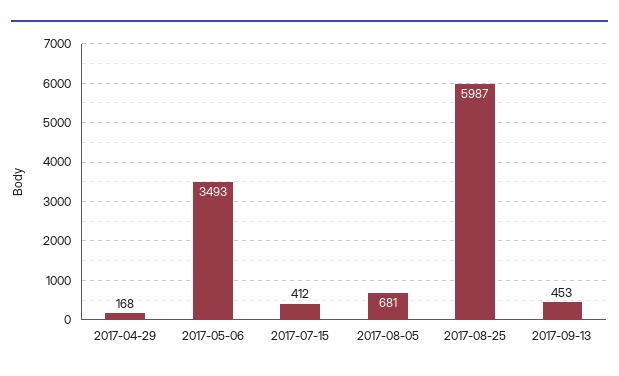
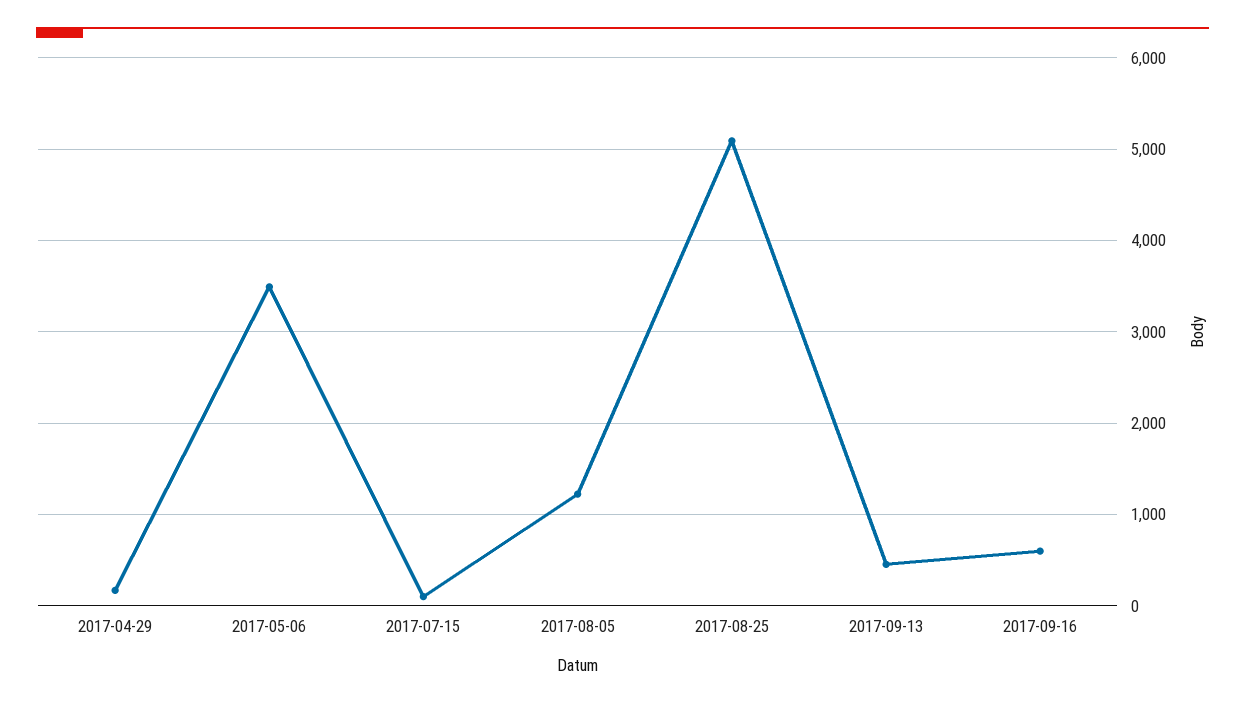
2017-07-15: 412 -> 100
2017-08-05: 681 -> 1200
2017-08-25: 5987 -> 5100
2017-09-16: none -> 600

